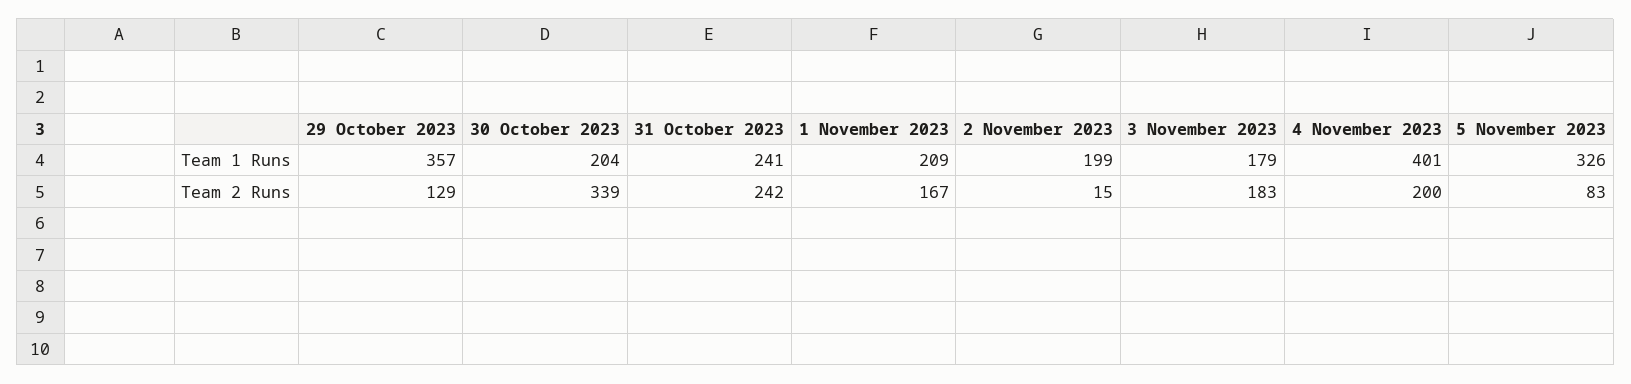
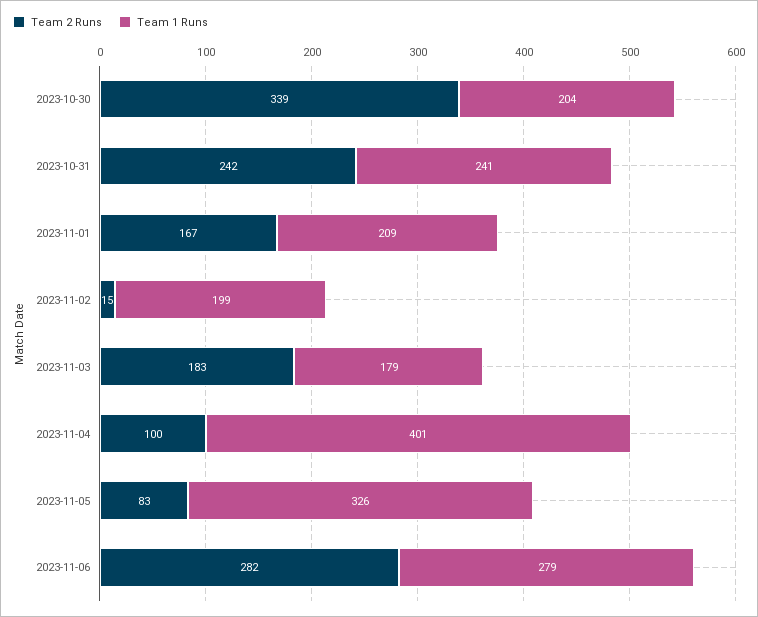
Team 1 Runs, 29 October 2023: 357 -> none
Team 2 Runs, 29 October 2023: 129 -> none
Team 2 Runs, 4 November 2023: 200 -> 100
Team 2 Runs, 2023-11-06: none -> 282
Team 1 Runs, 2023-11-06: none -> 279

